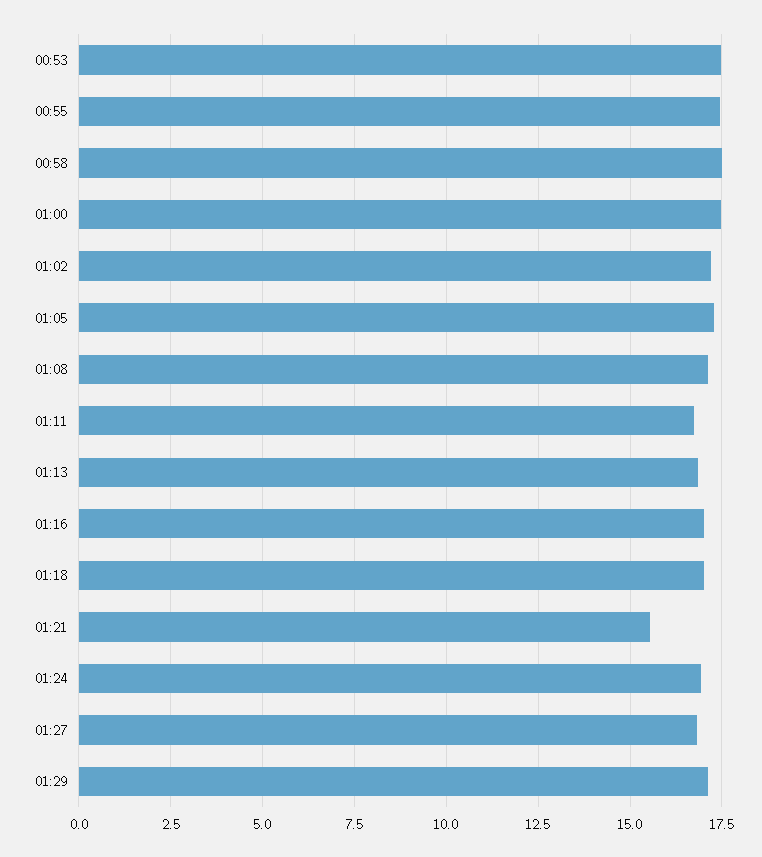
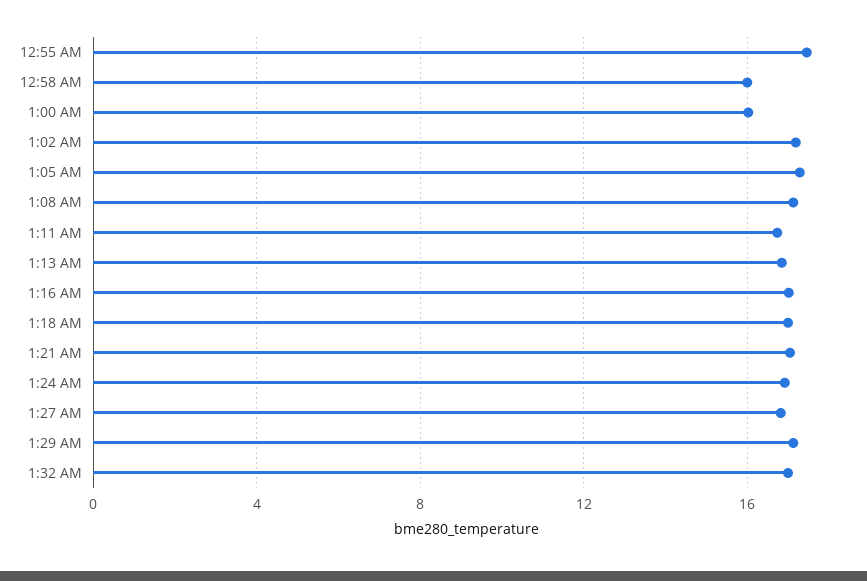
00:53: 17.5 -> none
00:58: 17.5 -> 16
01:00: 17.5 -> 16
01:21: 15.5 -> 17
1:32 AM: none -> 17

